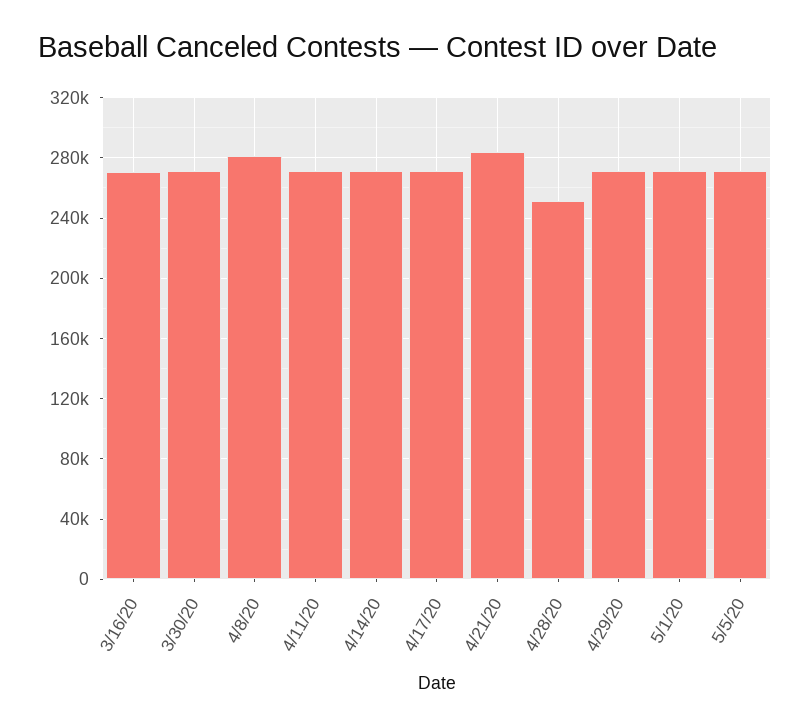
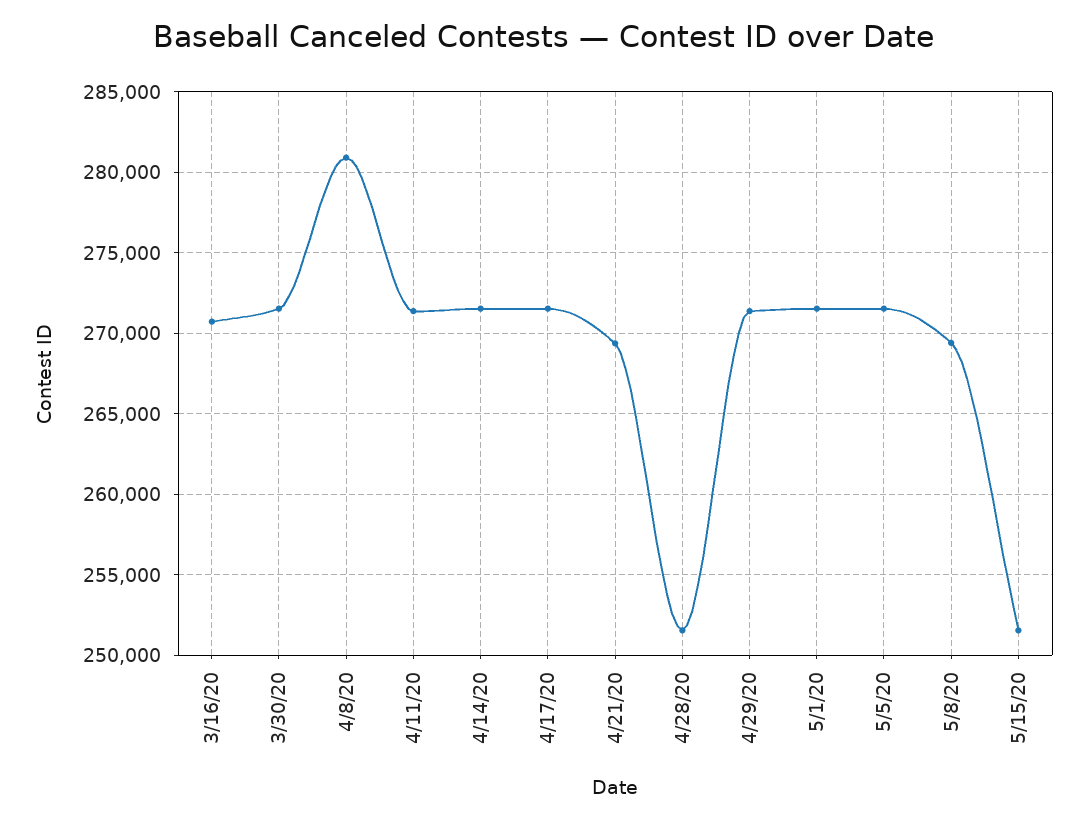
4/21/20: 285000 -> 269500
5/8/20: none -> 269500
5/15/20: none -> 251500

